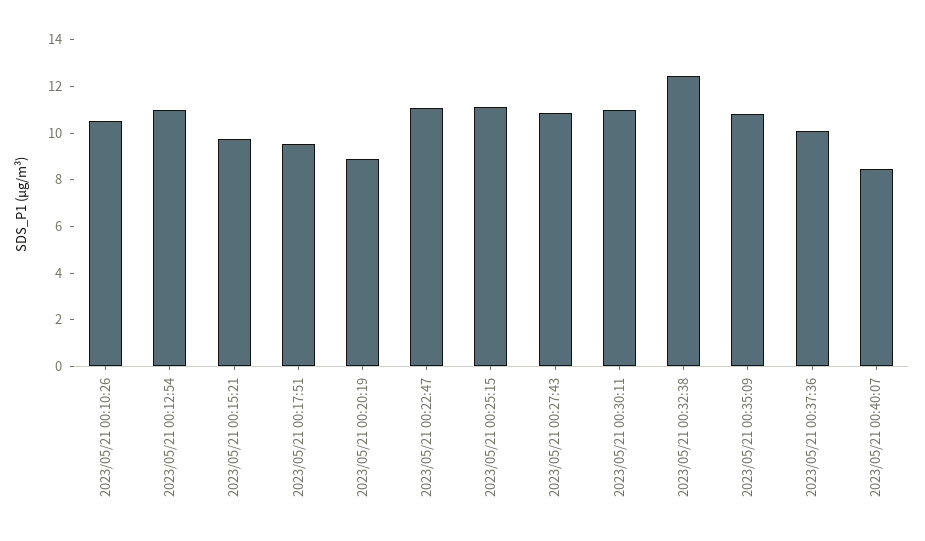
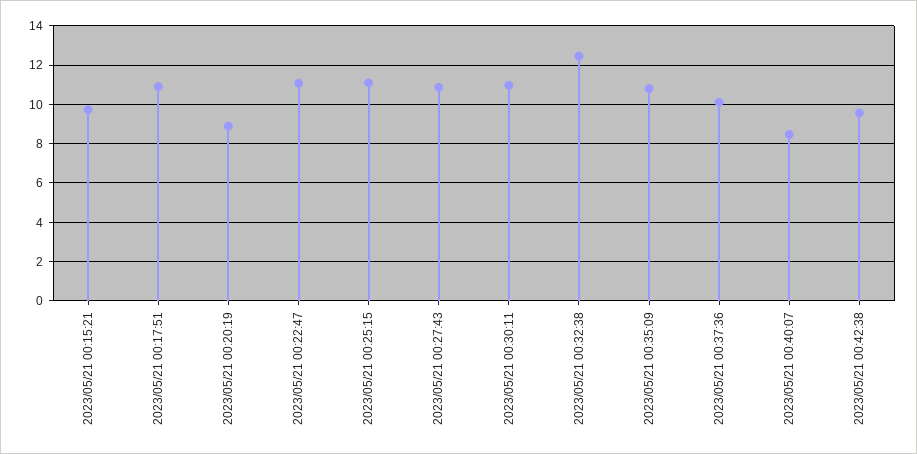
2023/05/21 00:10:26: 10.5 -> none
2023/05/21 00:12:54: 11 -> none
2023/05/21 00:17:51: 9.5 -> 11
2023/05/21 00:42:38: none -> 9.5

